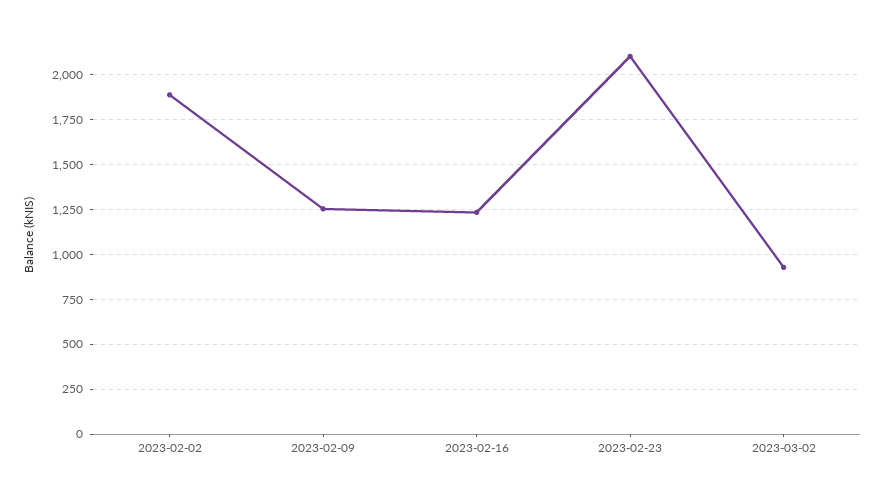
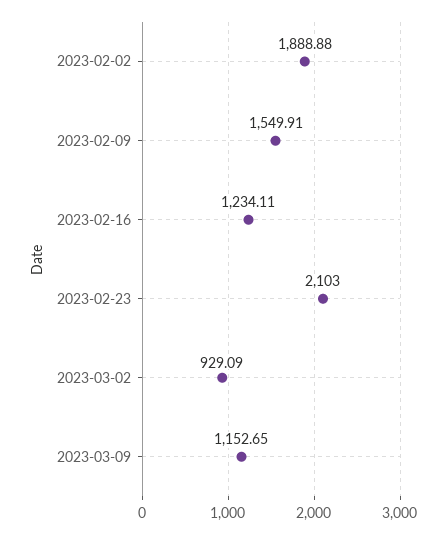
2023-02-09: 1250 -> 1549.91
2023-03-09: none -> 1152.65

